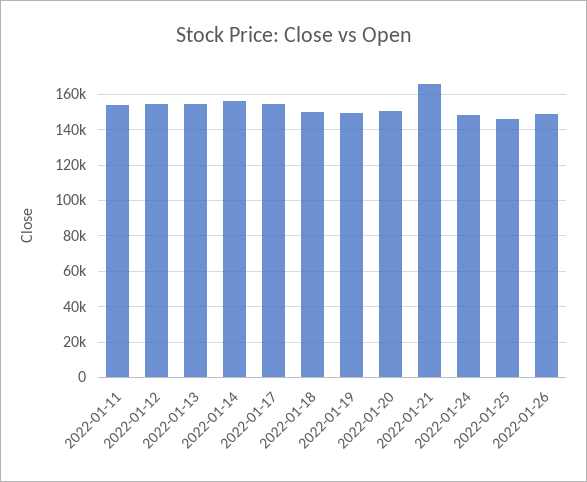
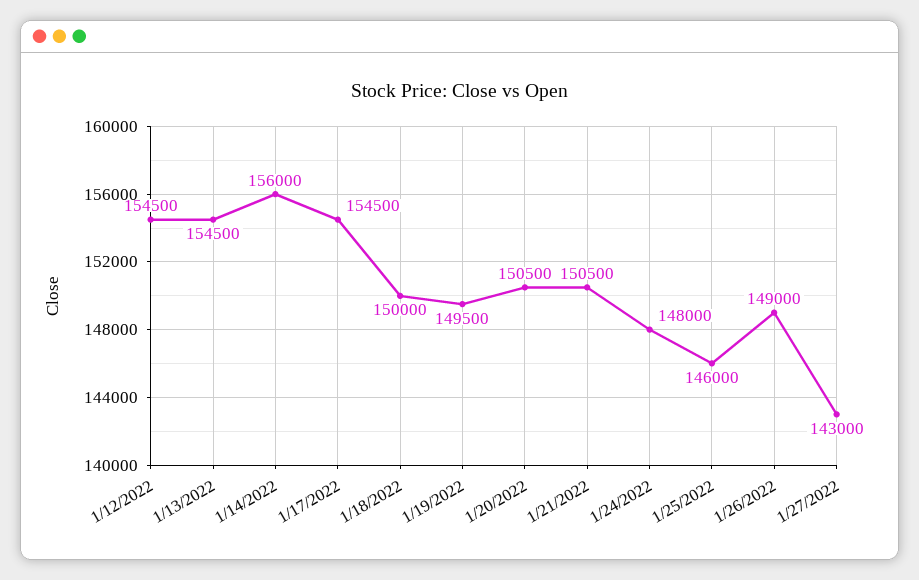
2022-01-11: 155000 -> none
2022-01-21: 165000 -> 150500
1/27/2022: none -> 143000

